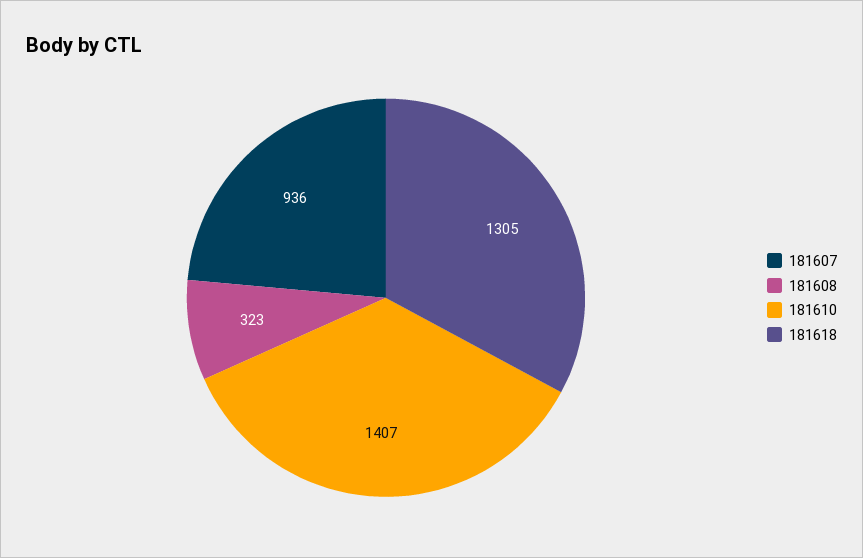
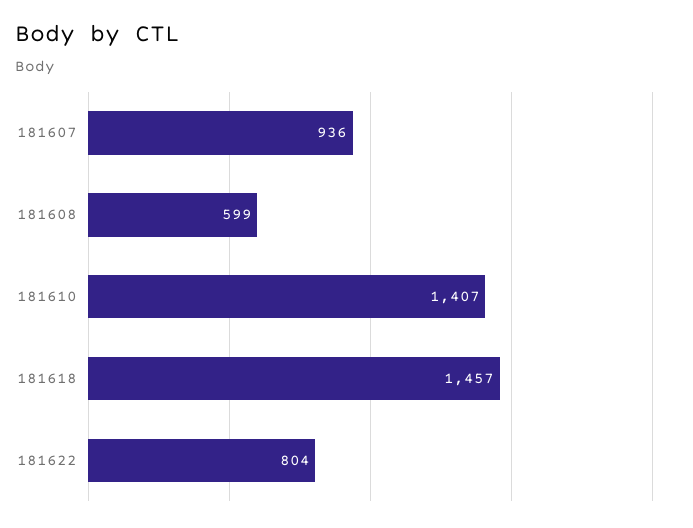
181608: 323 -> 599
181618: 1305 -> 1457
181622: none -> 804

